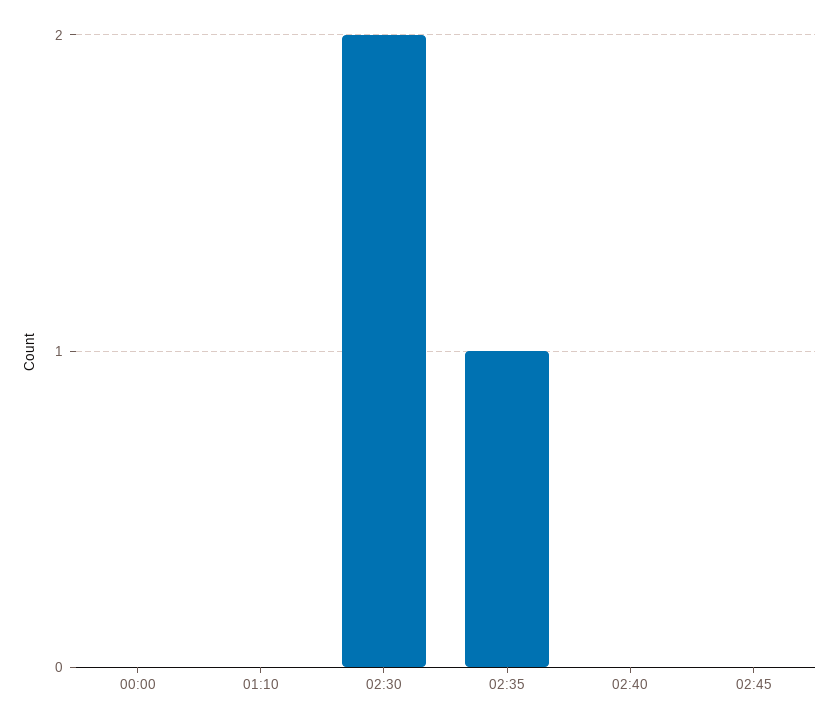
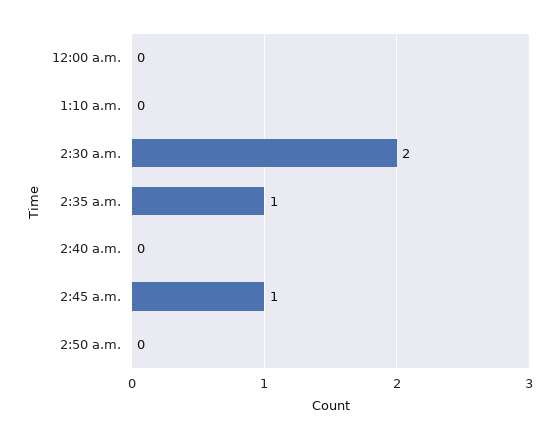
02:45: 0 -> 1
2:50 a.m.: none -> 0

